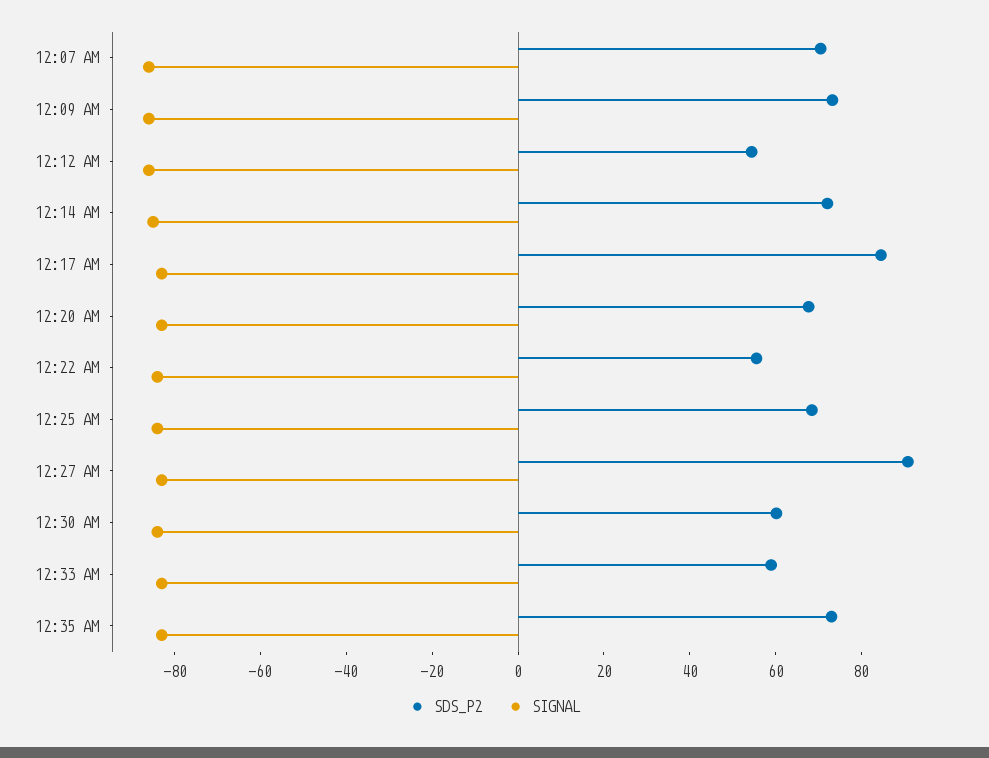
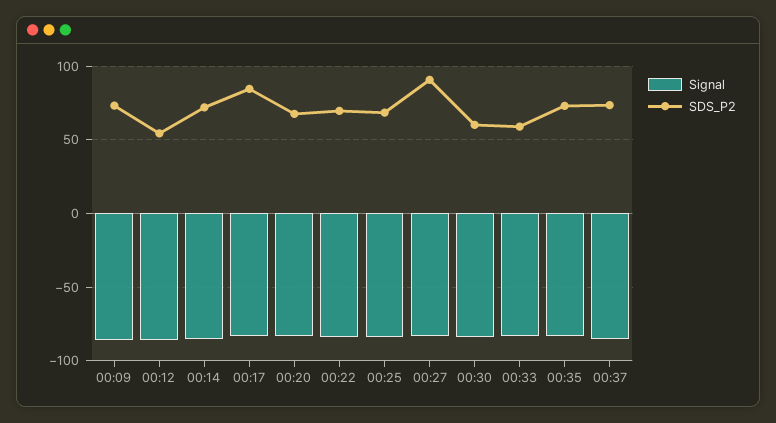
SDS_P2, 12:07 AM: 70 -> none
SIGNAL, 12:07 AM: -85 -> none
SDS_P2, 12:22 AM: 55 -> 70
SIGNAL, 00:37: none -> -85
SDS_P2, 00:37: none -> 75

